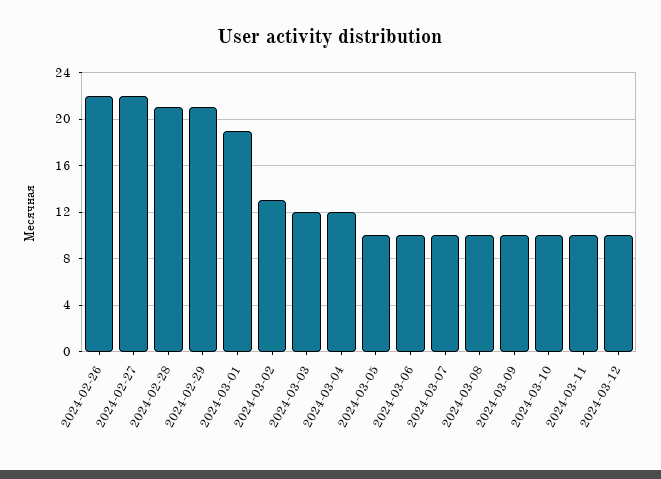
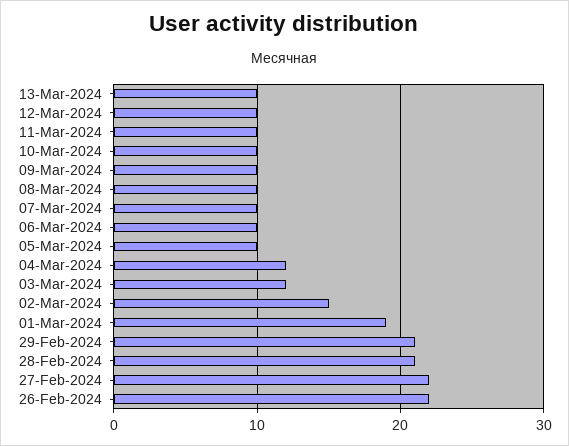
2024-03-02: 13 -> 15
13-Mar-2024: none -> 10

